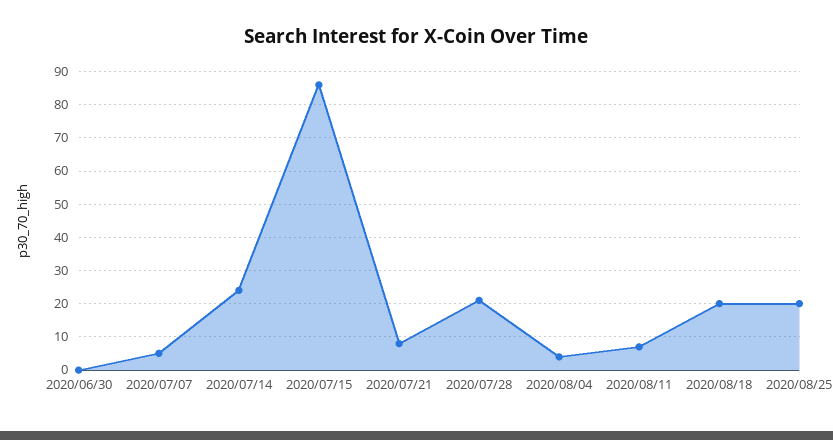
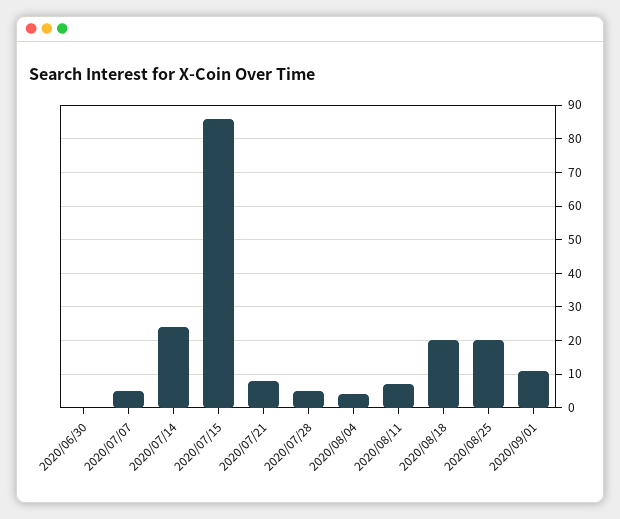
2020/07/28: 20 -> 5
2020/09/01: none -> 10

